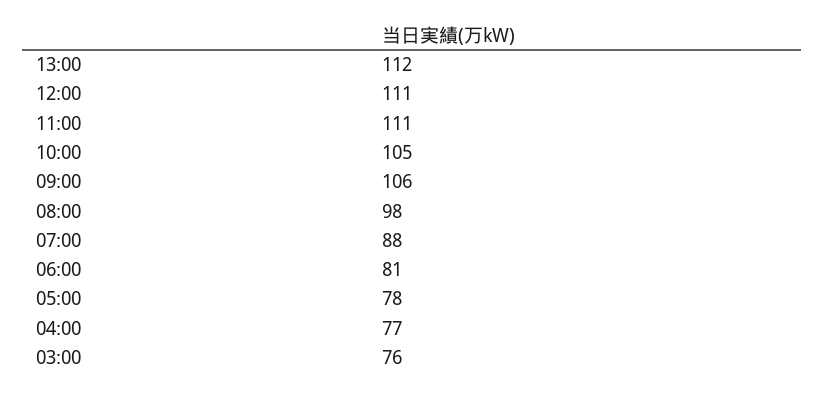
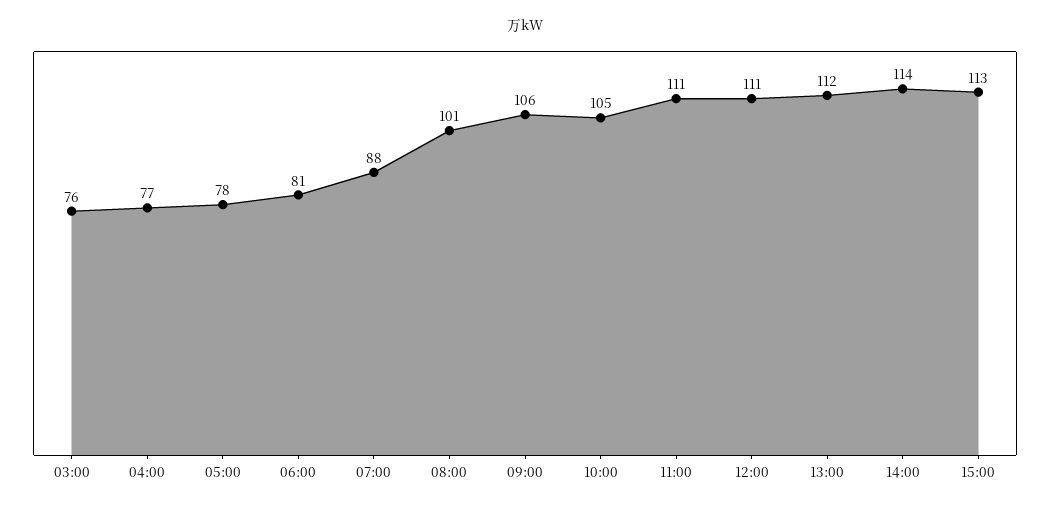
08:00: 98 -> 101
14:00: none -> 114
15:00: none -> 113

